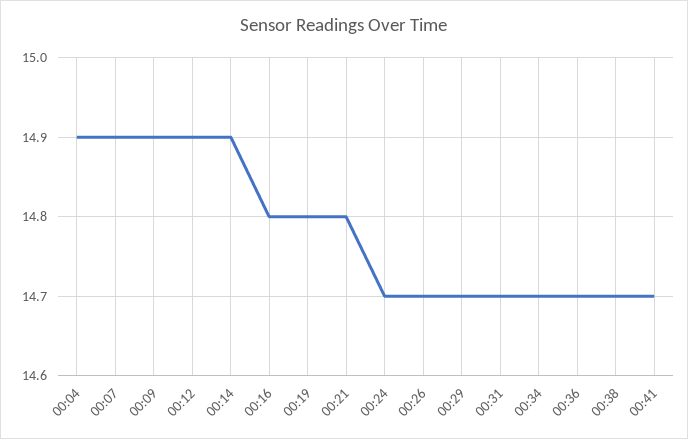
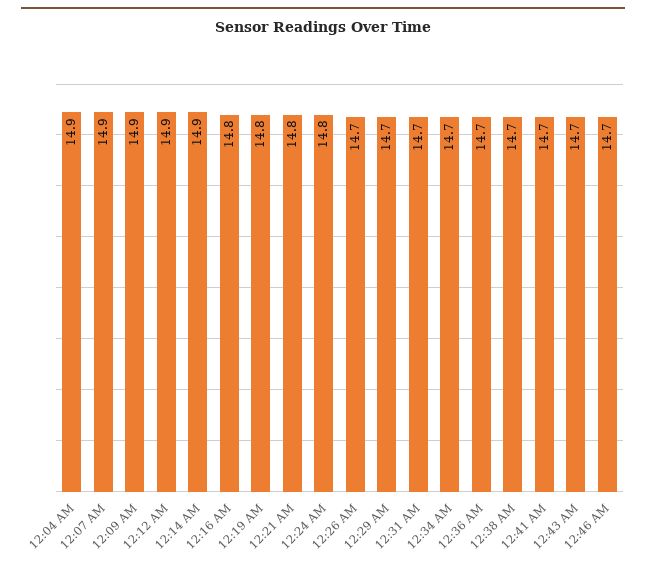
00:24: 14.7 -> 14.8
12:43 AM: none -> 14.7
12:46 AM: none -> 14.7

